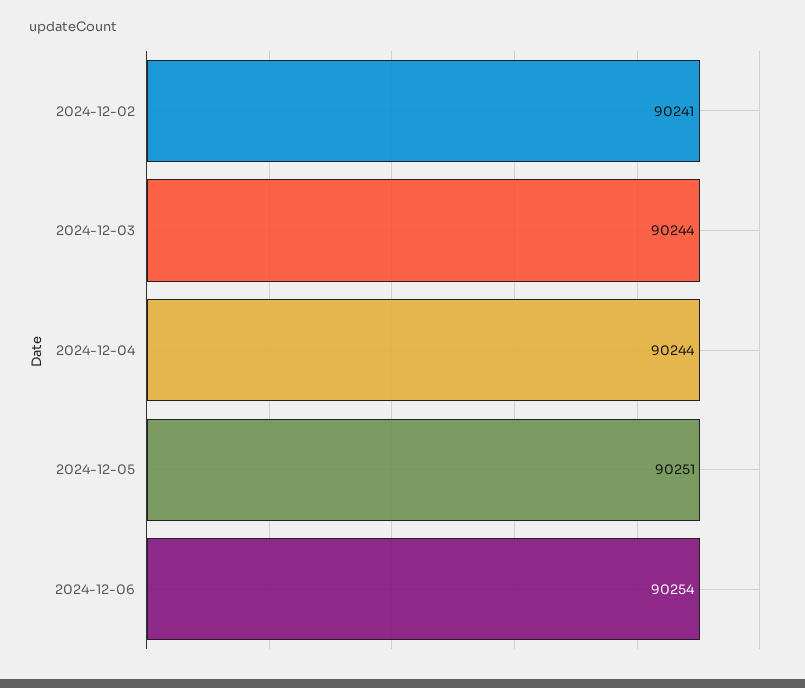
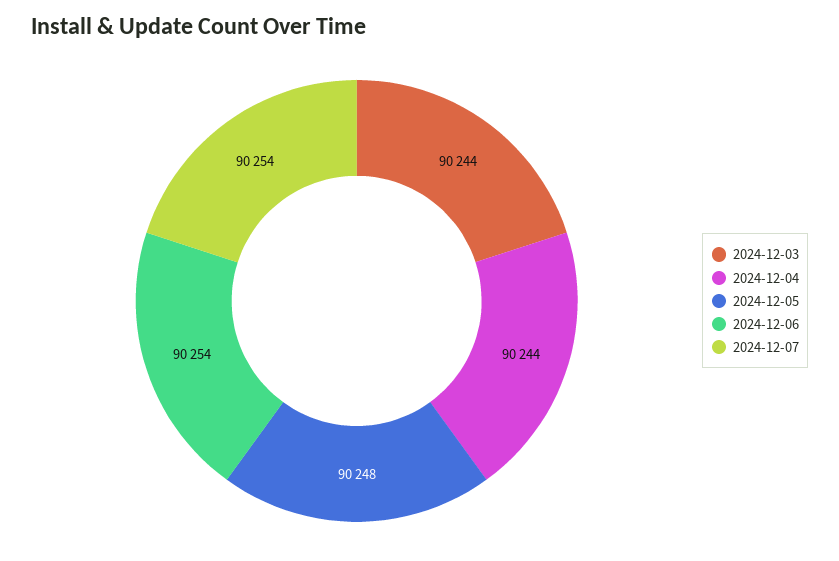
2024-12-02: 90241 -> none
2024-12-05: 90251 -> 90248
2024-12-07: none -> 90254

